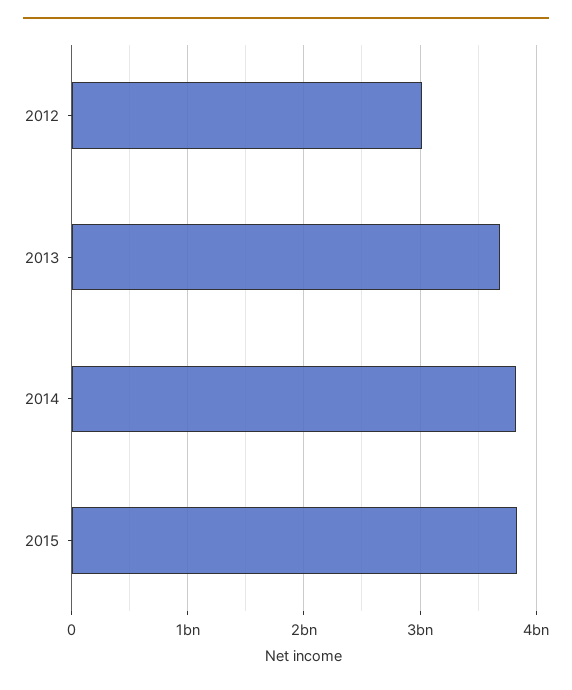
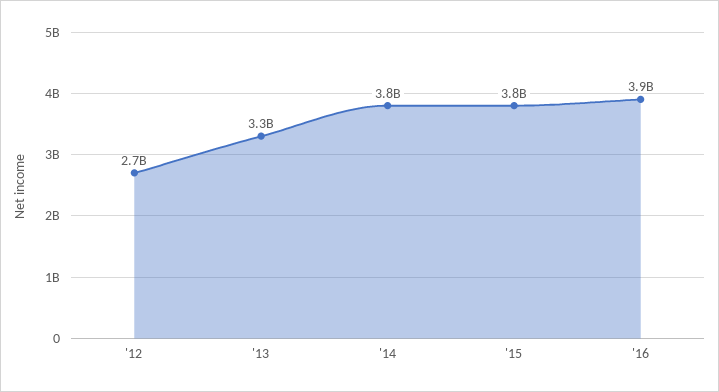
2012: 3000000000 -> 2700000000
2013: 3700000000 -> 3300000000
'16: none -> 3900000000

